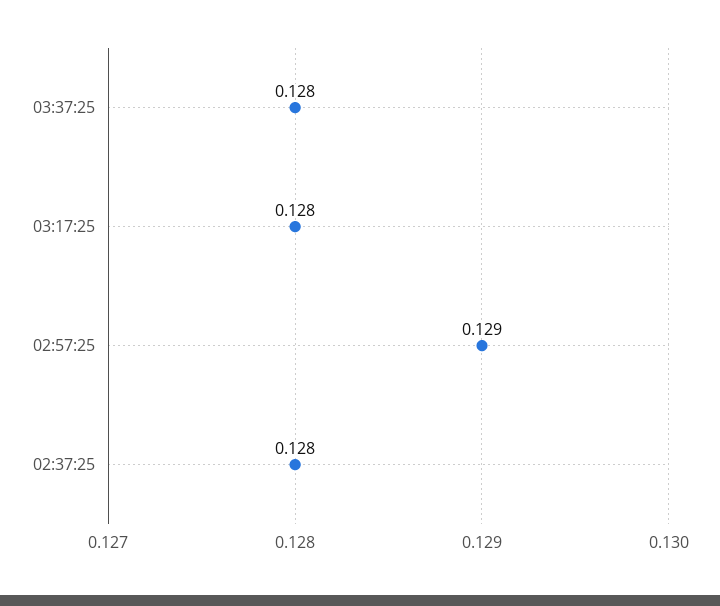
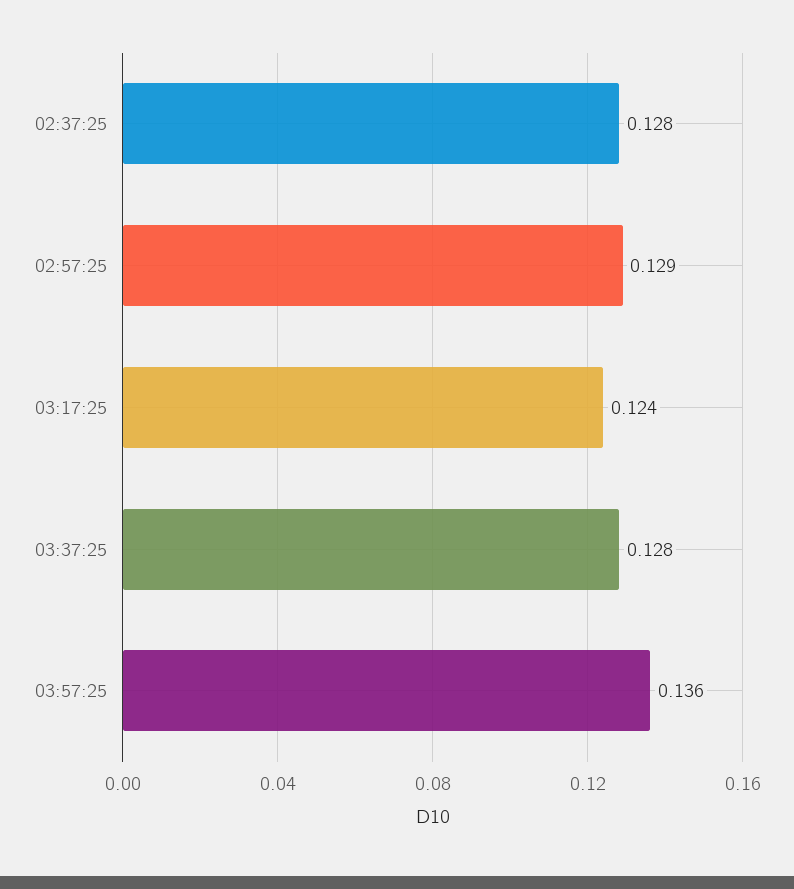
03:17:25: 0.128 -> 0.124
03:57:25: none -> 0.136

